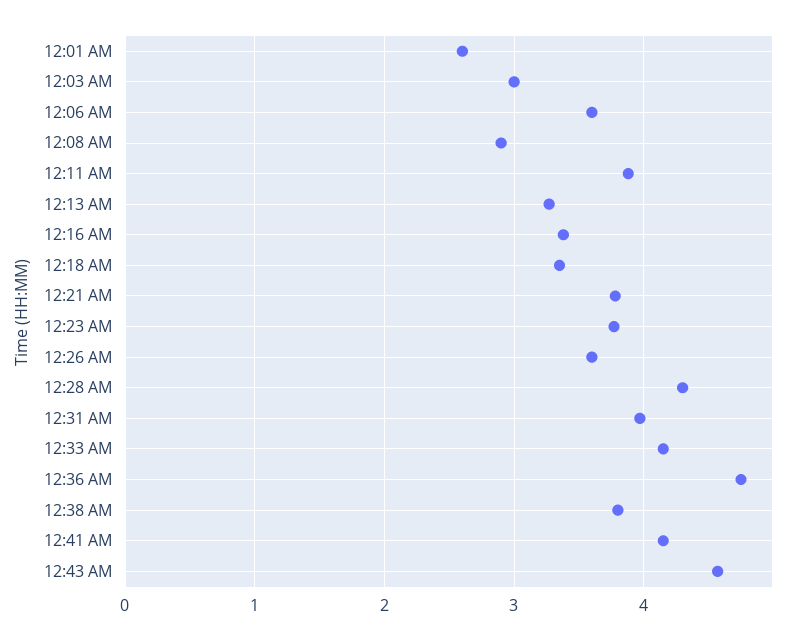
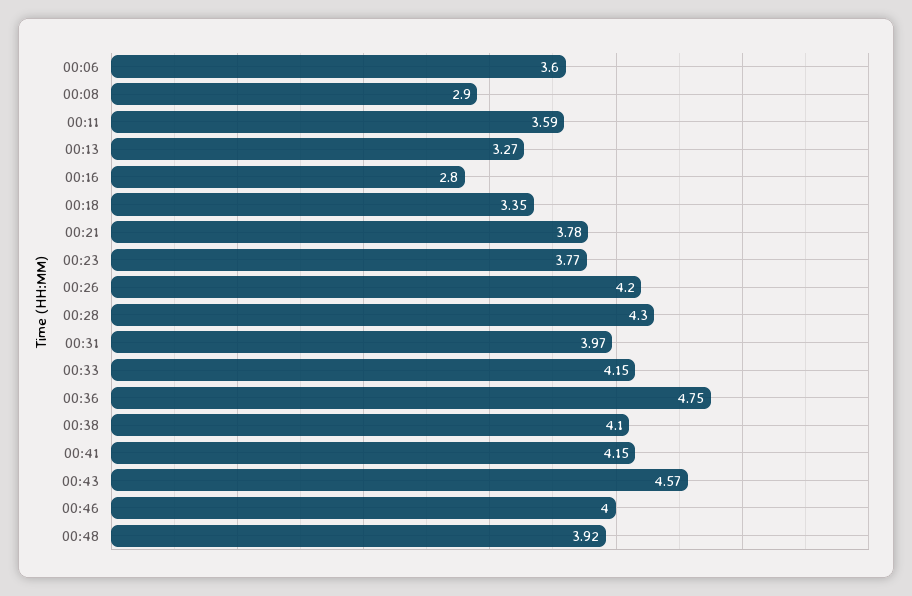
12:01 AM: 2.6 -> none
12:03 AM: 3 -> none
12:11 AM: 3.9 -> 3.59
12:16 AM: 3.4 -> 2.8
12:26 AM: 3.6 -> 4.2
12:38 AM: 3.8 -> 4.1
00:46: none -> 4
00:48: none -> 3.92

